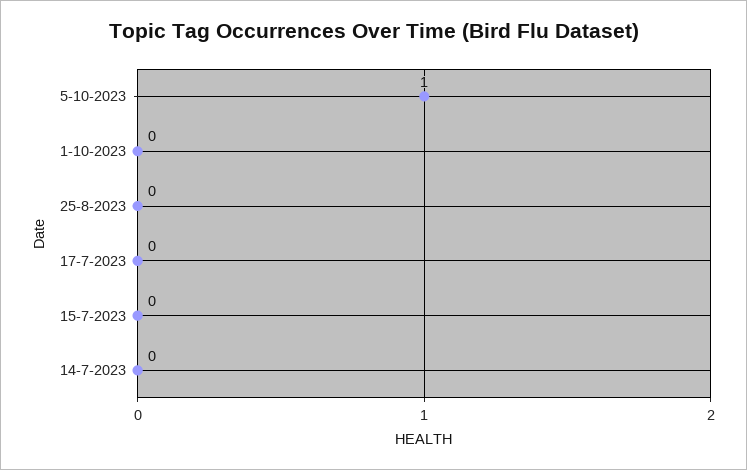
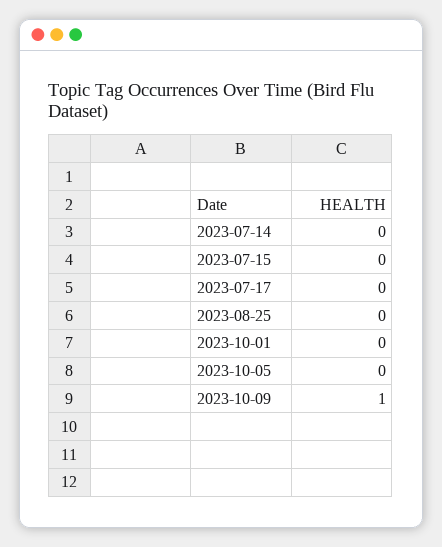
5-10-2023: 1 -> 0
2023-10-09: none -> 1

